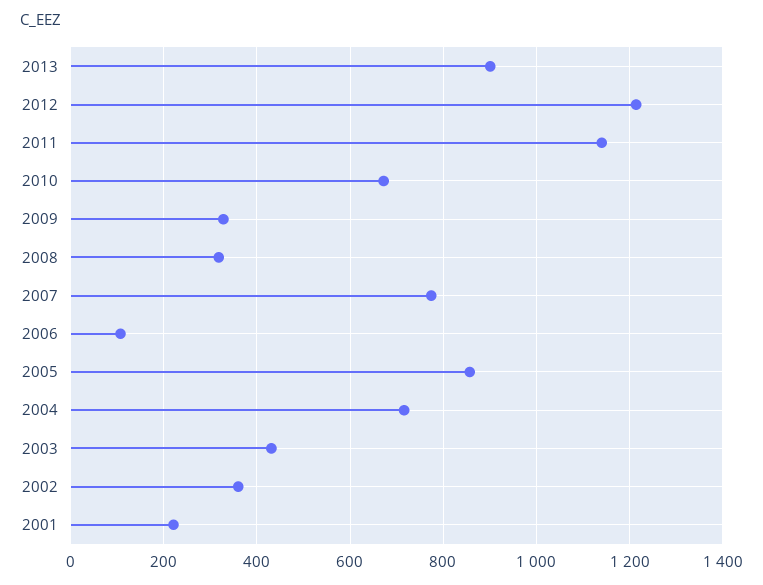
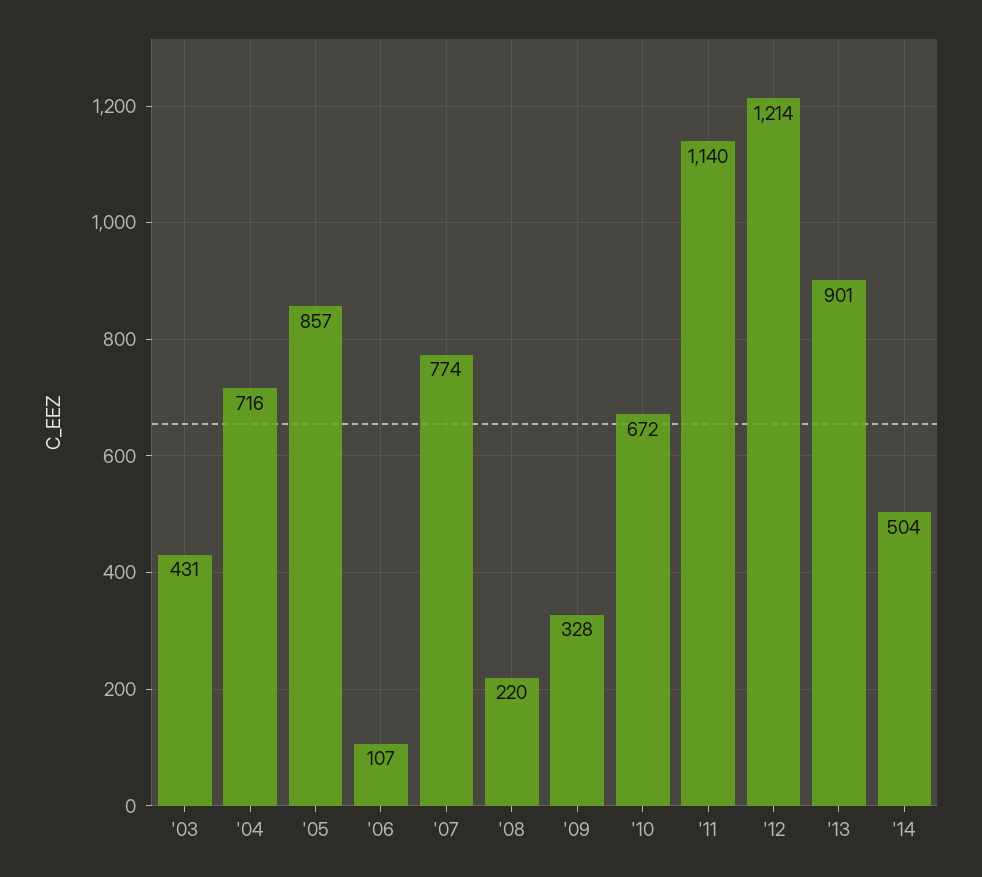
2008: 320 -> 220
2002: 360 -> none
2001: 220 -> none
'14: none -> 504

